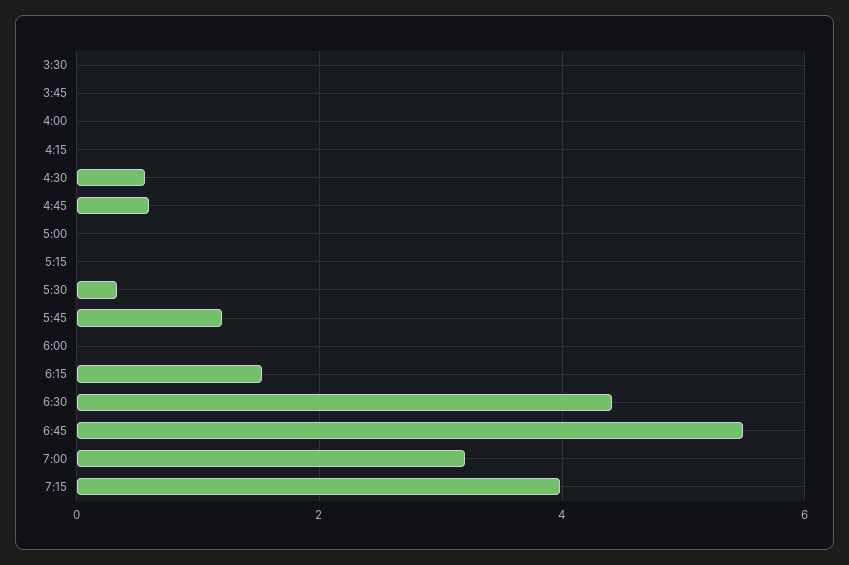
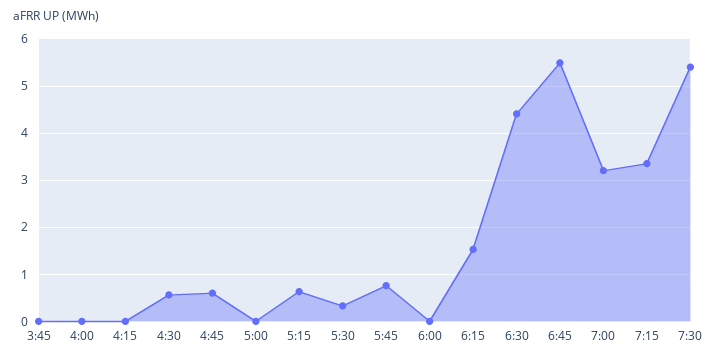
3:30: 0 -> none
5:15: 0 -> 0.6
5:45: 1.2 -> 0.8
7:15: 4 -> 3.4
7:30: none -> 5.4

